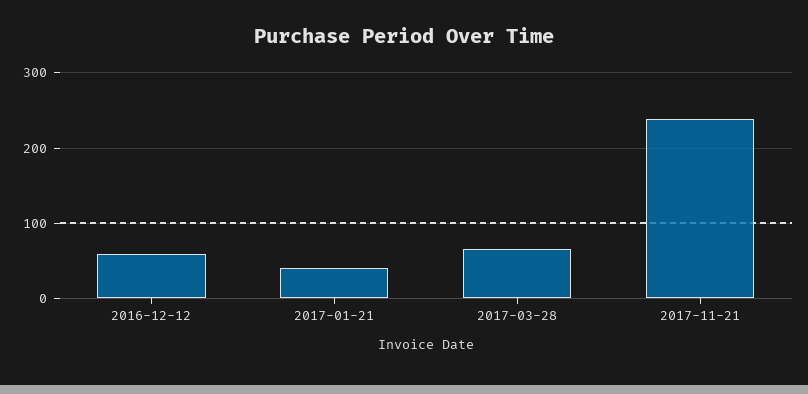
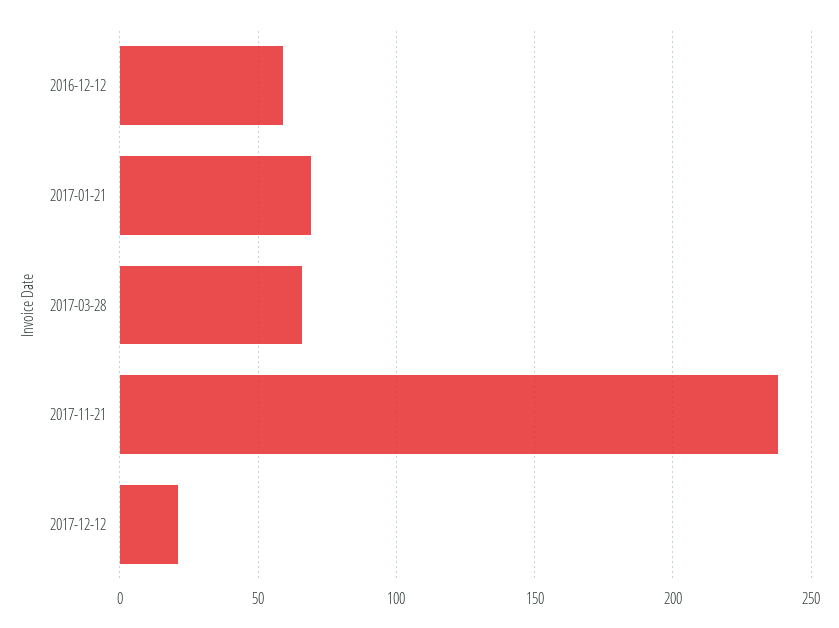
2017-01-21: 40 -> 70
2017-12-12: none -> 20

